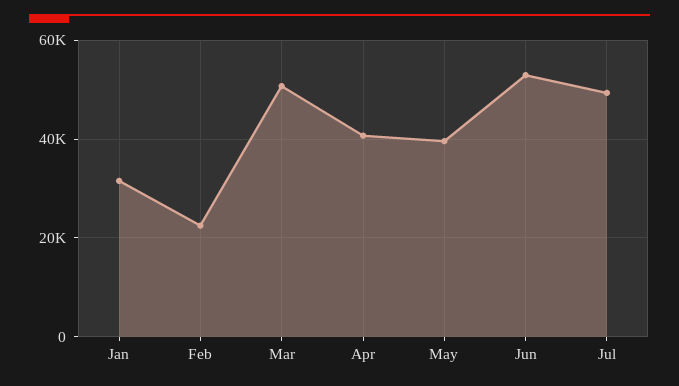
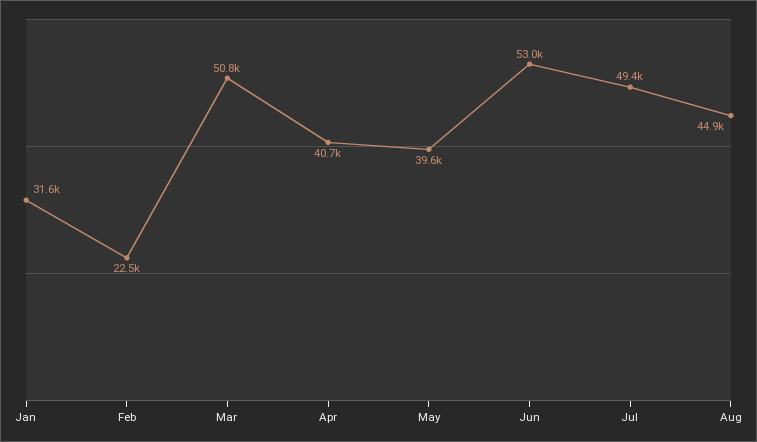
Aug: none -> 44900

